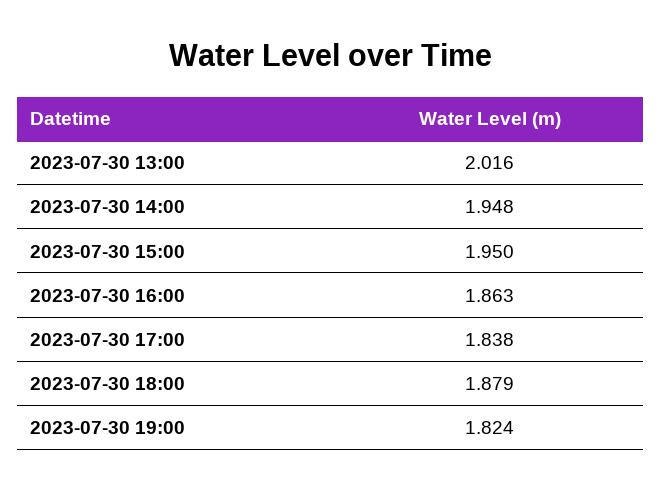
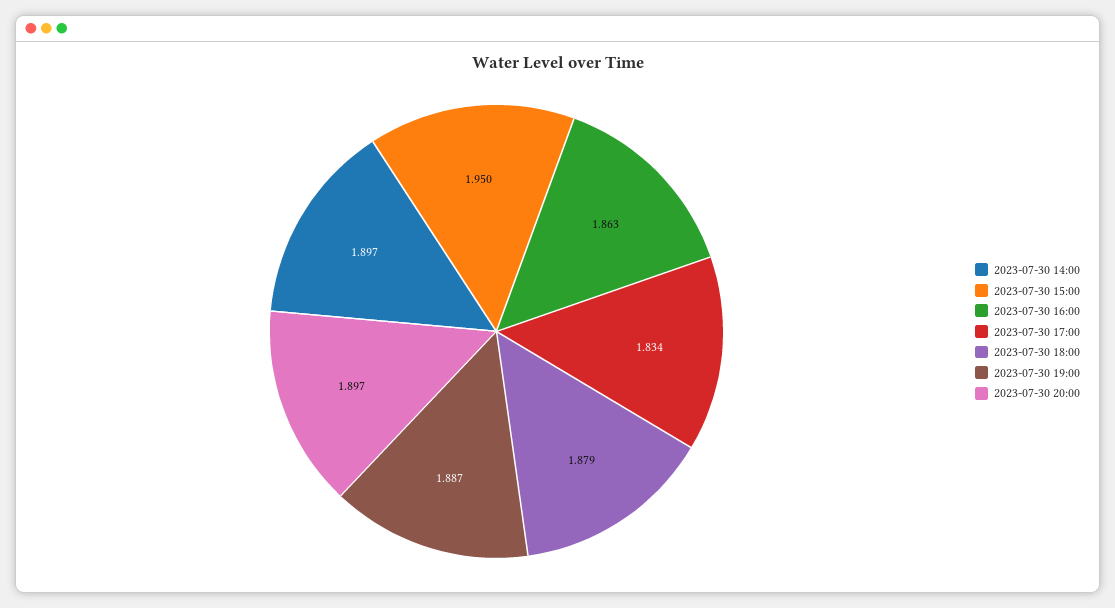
2023-07-30 13:00: 2.016 -> none
2023-07-30 14:00: 1.948 -> 1.897
2023-07-30 17:00: 1.838 -> 1.834
2023-07-30 19:00: 1.824 -> 1.887
2023-07-30 20:00: none -> 1.897

